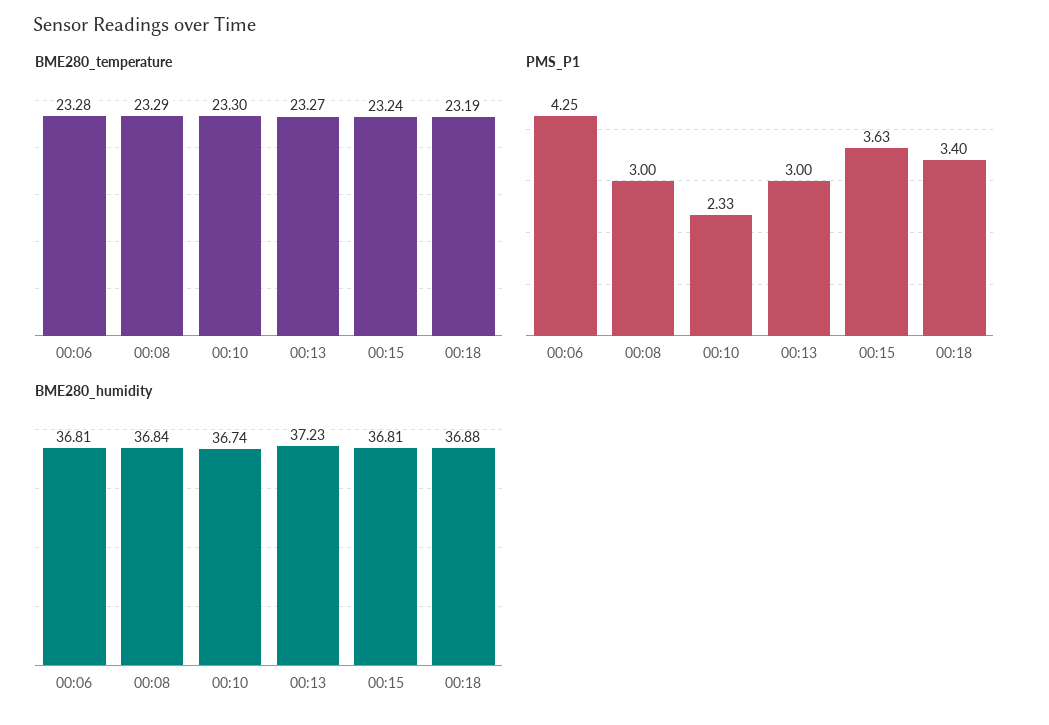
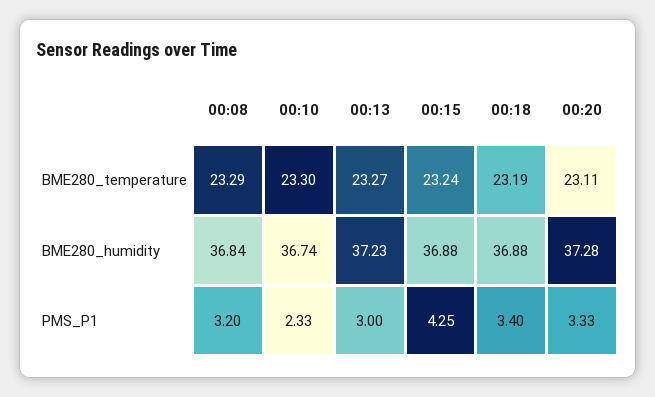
BME280_temperature, 00:06: 23.28 -> none
PMS_P1, 00:06: 4.25 -> none
PMS_P1, 00:08: 3 -> 3.2
PMS_P1, 00:15: 3.63 -> 4.25
BME280_humidity, 00:06: 36.81 -> none
BME280_humidity, 00:15: 36.81 -> 36.88
BME280_temperature, 00:20: none -> 23.11
BME280_humidity, 00:20: none -> 37.28
PMS_P1, 00:20: none -> 3.33

